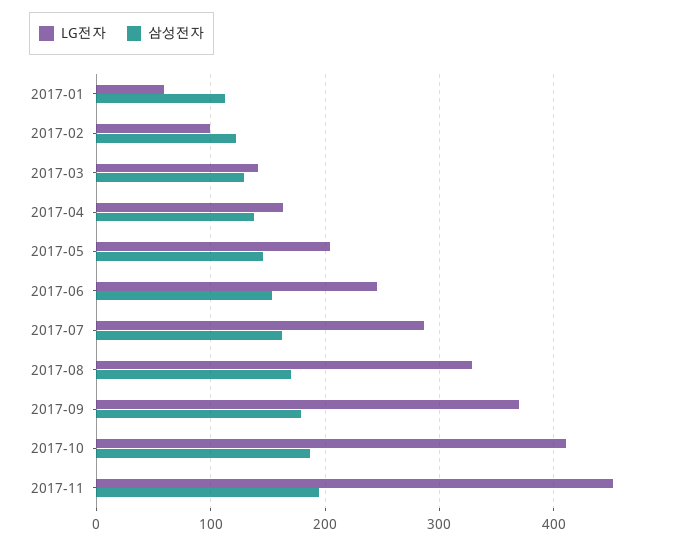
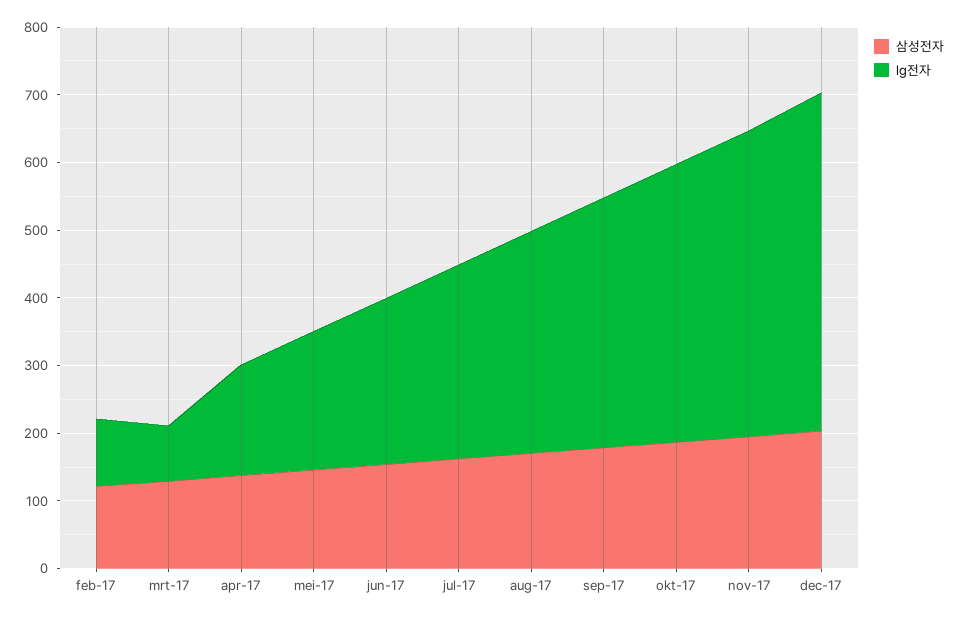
LG전자, 2017-01: 60 -> none
삼성전자, 2017-01: 110 -> none
LG전자, 2017-03: 140 -> 80
삼성전자, dec-17: none -> 200
LG전자, dec-17: none -> 500

